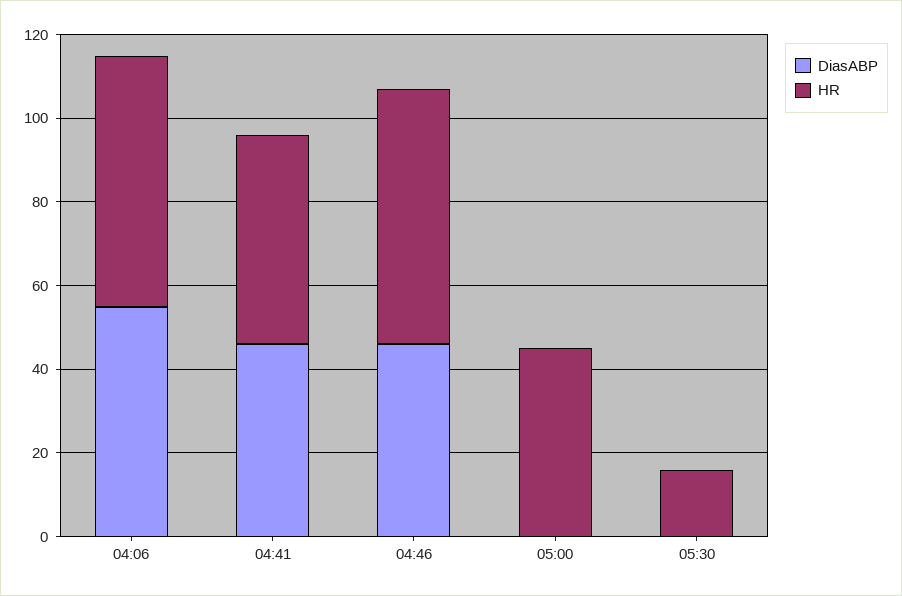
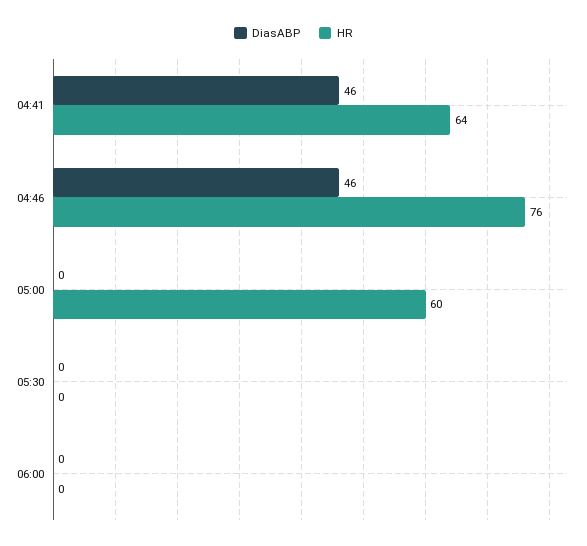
DiasABP, 04:06: 55 -> none
HR, 04:06: 60 -> none
HR, 04:41: 50 -> 64
HR, 04:46: 60 -> 76
HR, 05:00: 45 -> 60
HR, 05:30: 15 -> 0
DiasABP, 06:00: none -> 0
HR, 06:00: none -> 0

